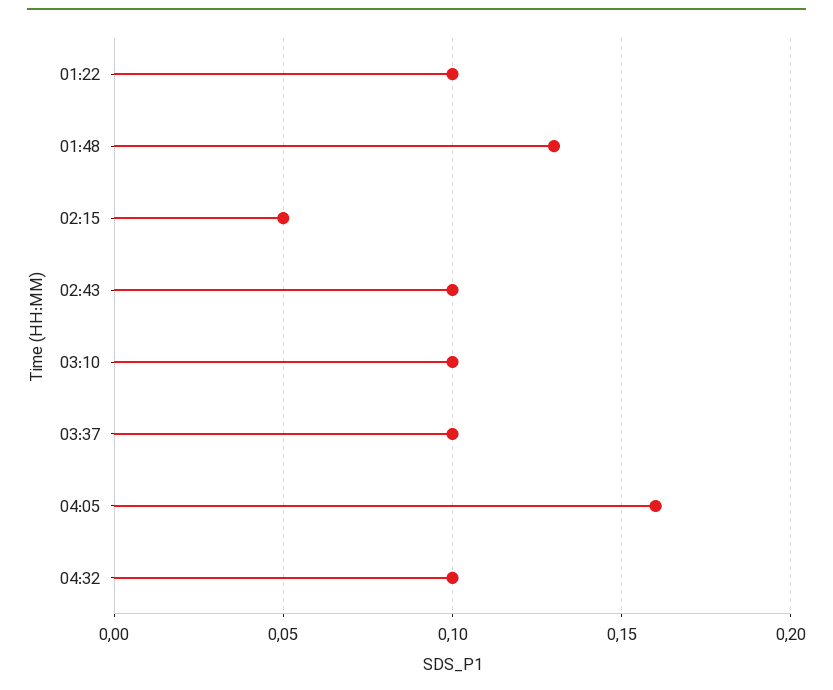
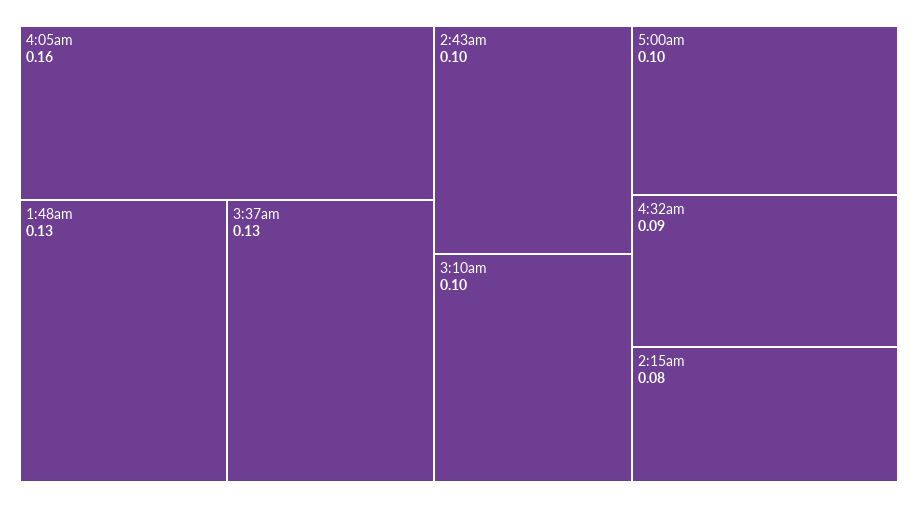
01:22: 0.1 -> none
02:15: 0.05 -> 0.08
03:37: 0.1 -> 0.13
04:32: 0.1 -> 0.09
5:00am: none -> 0.1

